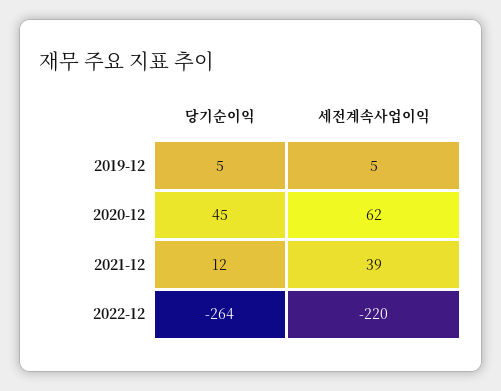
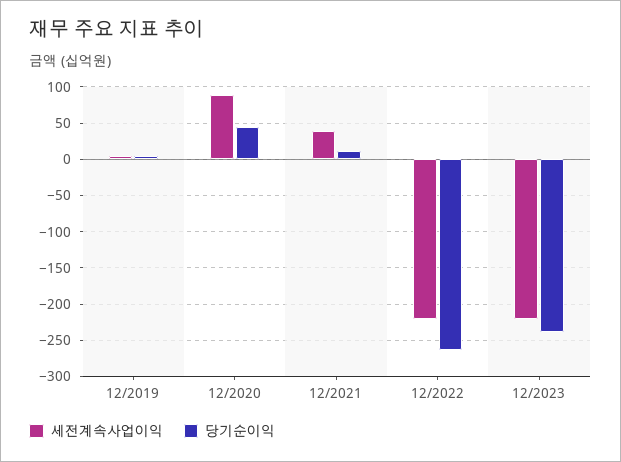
세전계속사업이익, 2020-12: 62 -> 90
세전계속사업이익, 12/2023: none -> -220
당기순이익, 12/2023: none -> -240

